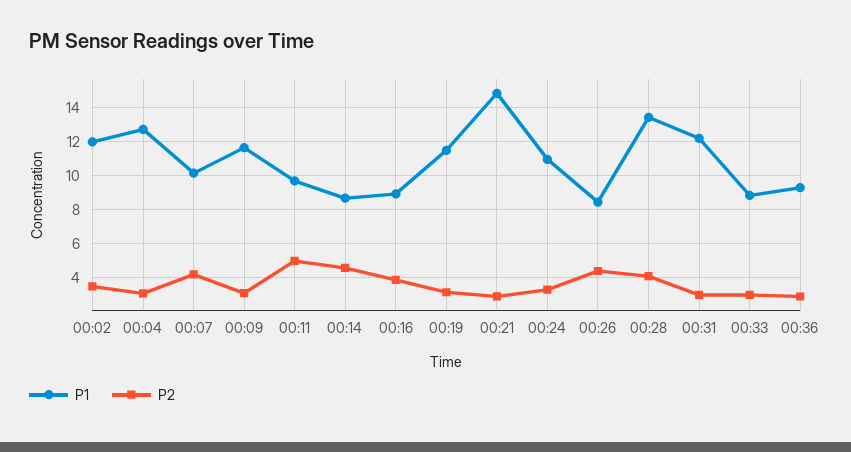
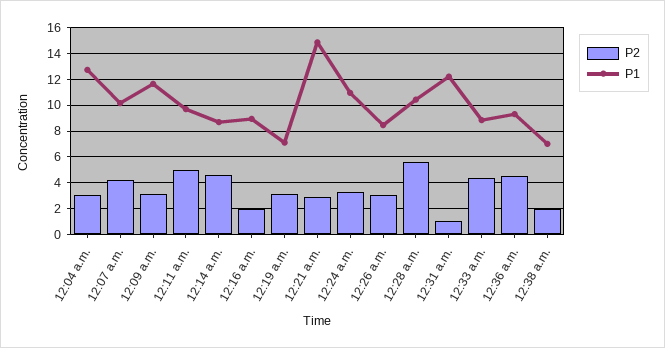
P1, 00:02: 12 -> none
P2, 00:02: 3.5 -> none
P2, 00:16: 4 -> 2
P1, 00:19: 11.5 -> 7
P2, 00:26: 4.5 -> 3
P1, 00:28: 13.5 -> 10.5
P2, 00:28: 4 -> 5.5
P2, 00:31: 3 -> 1
P2, 00:33: 3 -> 4.5
P2, 00:36: 3 -> 4.5
P2, 12:38 a.m.: none -> 2
P1, 12:38 a.m.: none -> 7

